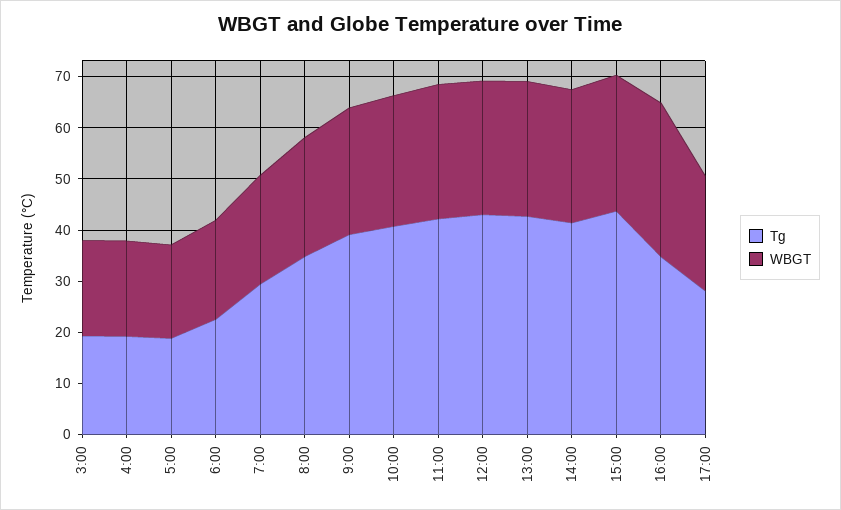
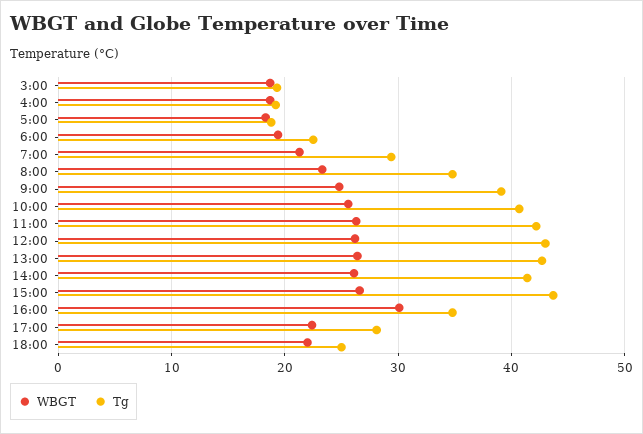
WBGT, 18:00: none -> 22
Tg, 18:00: none -> 25

